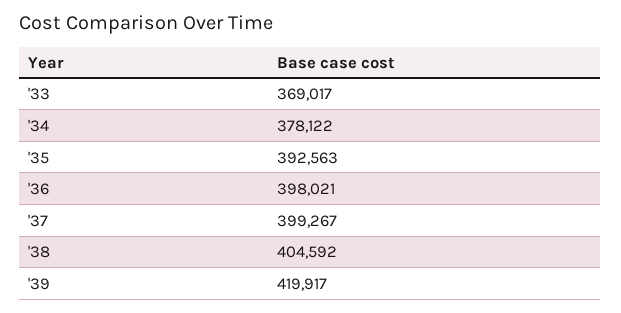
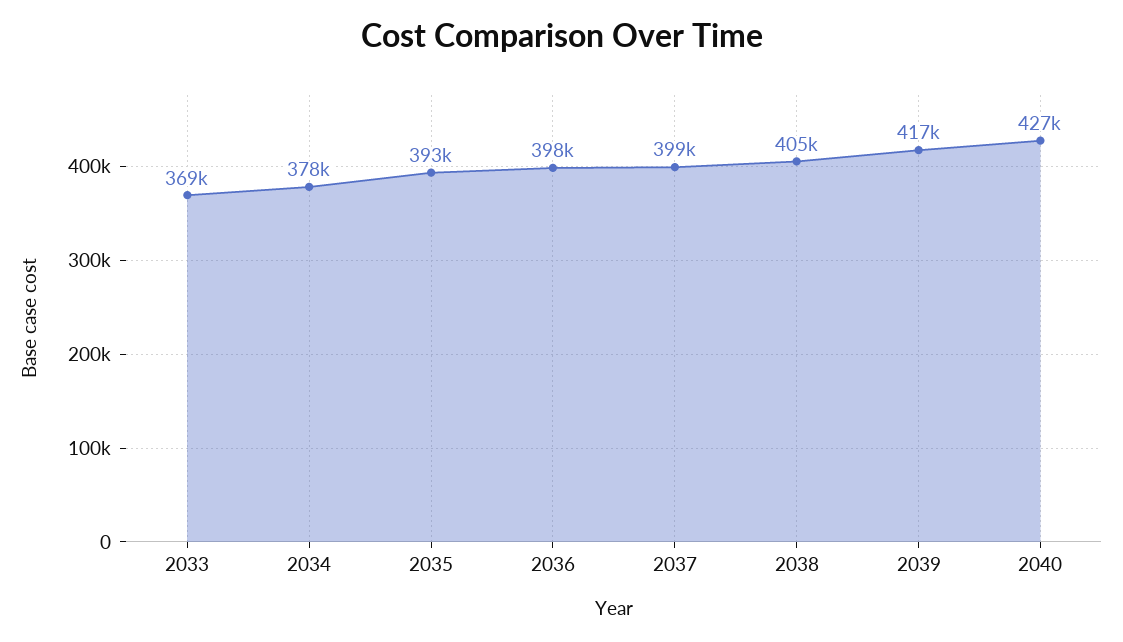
'39: 419917 -> 417000
2040: none -> 427000

